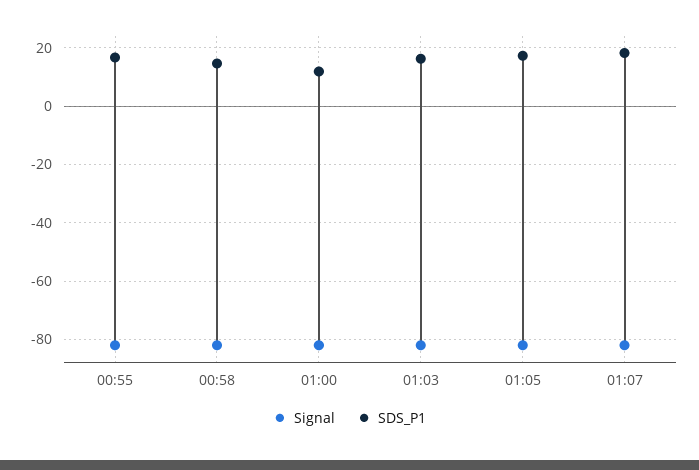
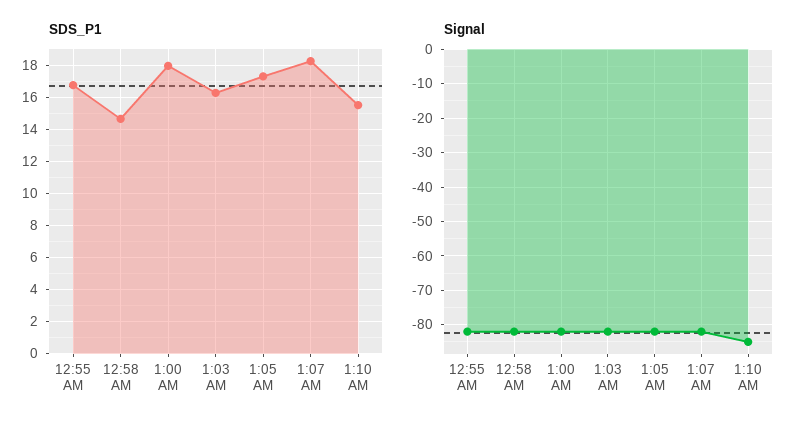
SDS_P1, 01:00: 12.5 -> 18
SDS_P1, 1:10 AM: none -> 15.5
Signal, 1:10 AM: none -> -85

